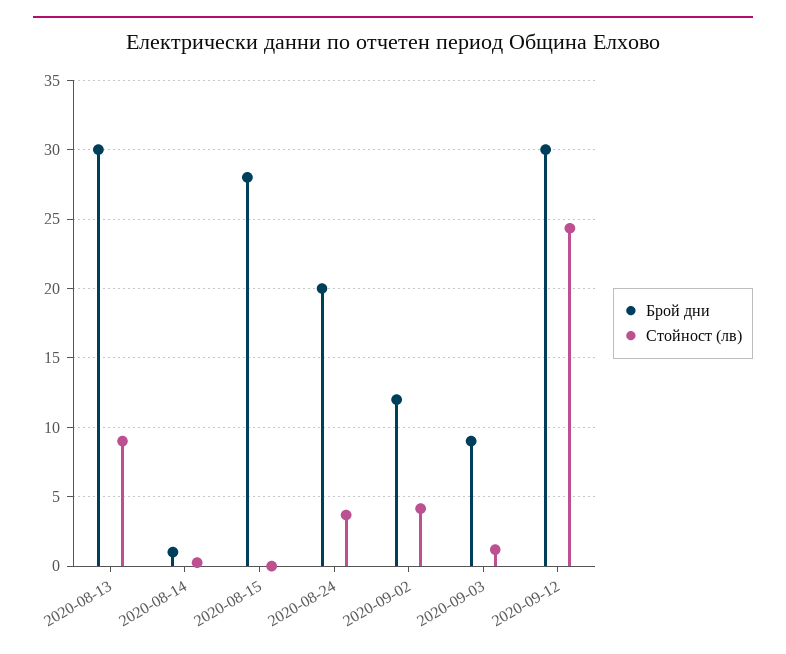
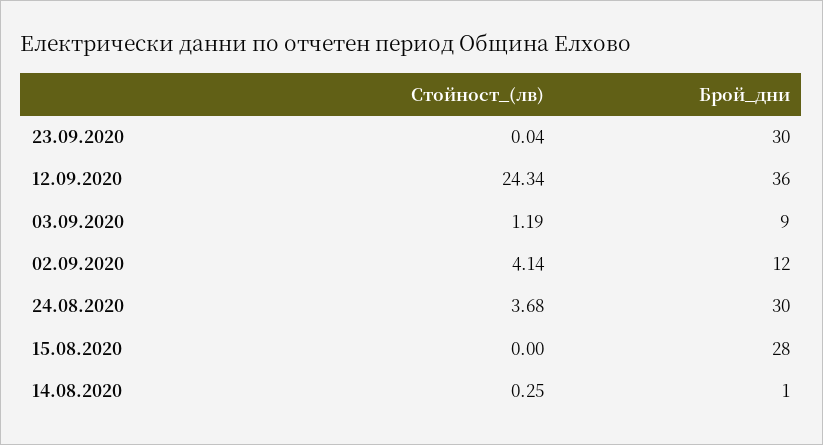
Брой дни, 2020-08-13: 30 -> none
Стойност (лв), 2020-08-13: 9 -> none
Брой дни, 2020-08-24: 20 -> 30
Брой дни, 2020-09-12: 30 -> 36
Стойност (лв), 23.09.2020: none -> 0.04
Брой дни, 23.09.2020: none -> 30

